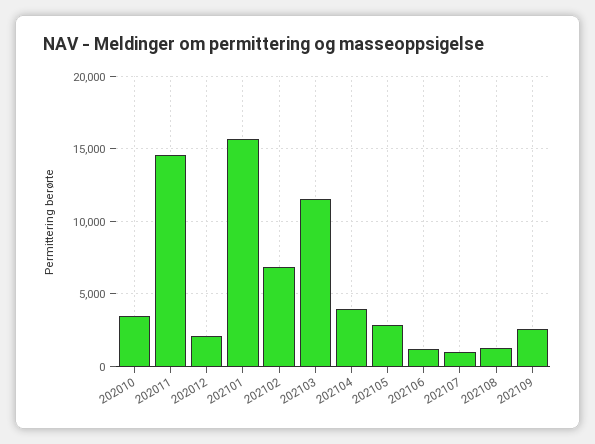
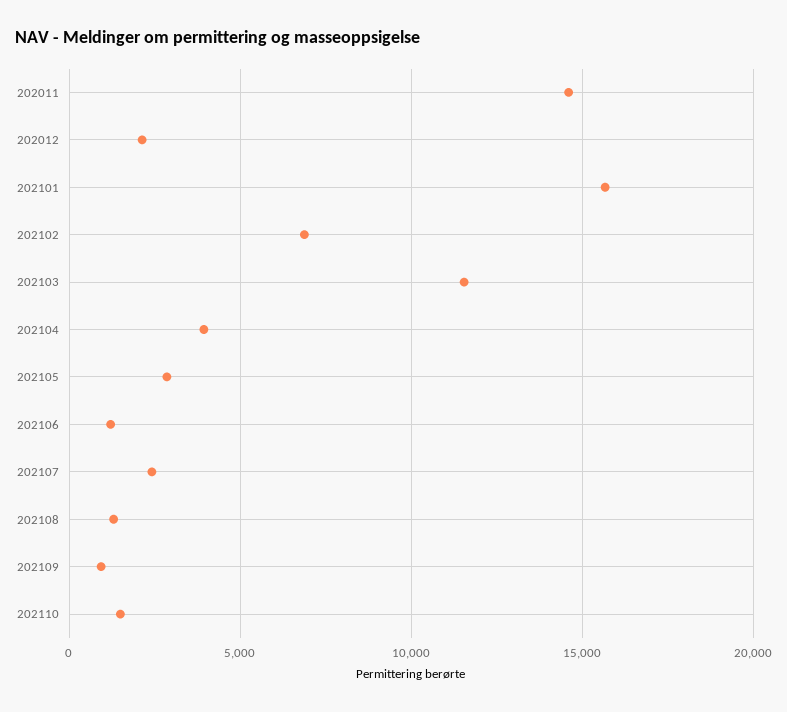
202010: 3500 -> none
202107: 1000 -> 2500
202109: 2500 -> 1000
202110: none -> 1500

